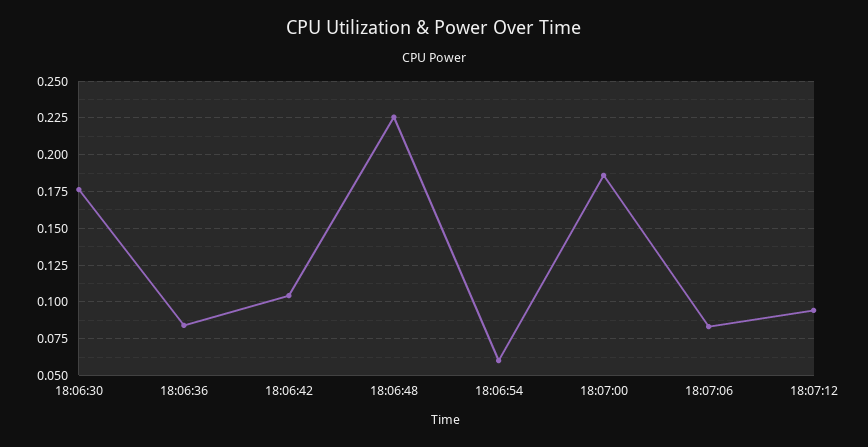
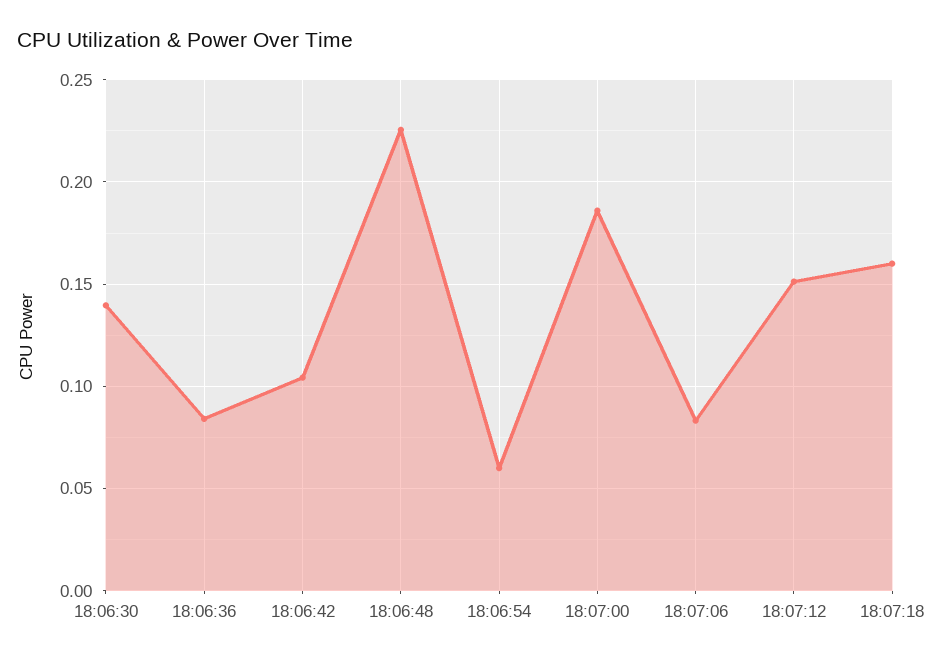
18:06:30: 0.175 -> 0.14
18:07:12: 0.095 -> 0.15
18:07:18: none -> 0.16

